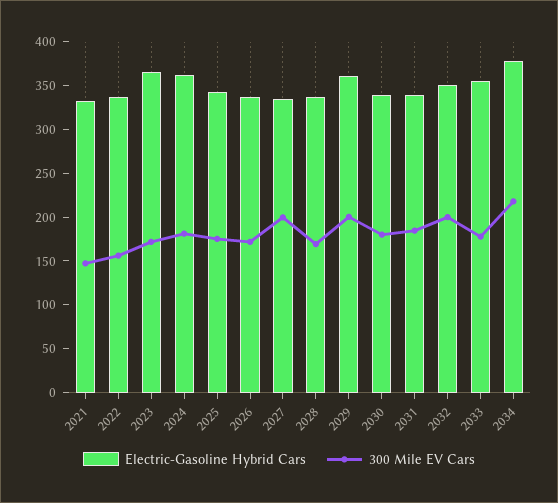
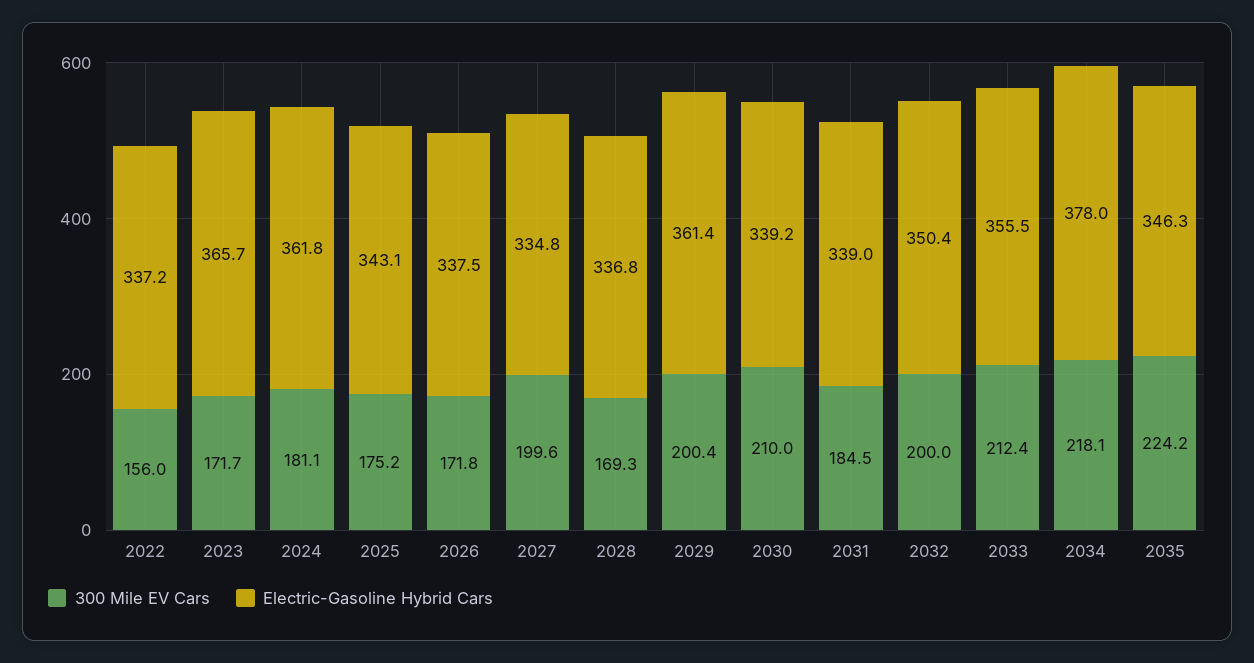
Electric-Gasoline Hybrid Cars, 2021: 330 -> none
300 Mile EV Cars, 2021: 150 -> none
300 Mile EV Cars, 2030: 180 -> 210
300 Mile EV Cars, 2033: 180 -> 212.4
300 Mile EV Cars, 2035: none -> 224.2
Electric-Gasoline Hybrid Cars, 2035: none -> 346.3

